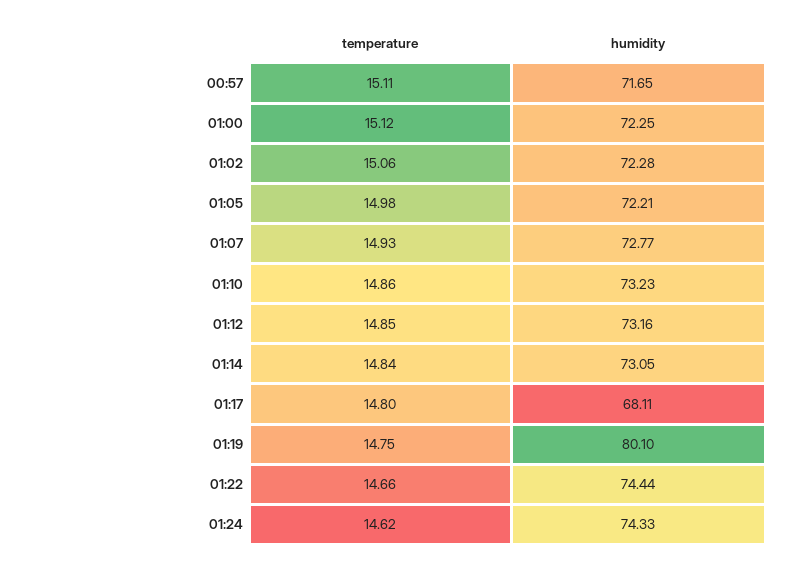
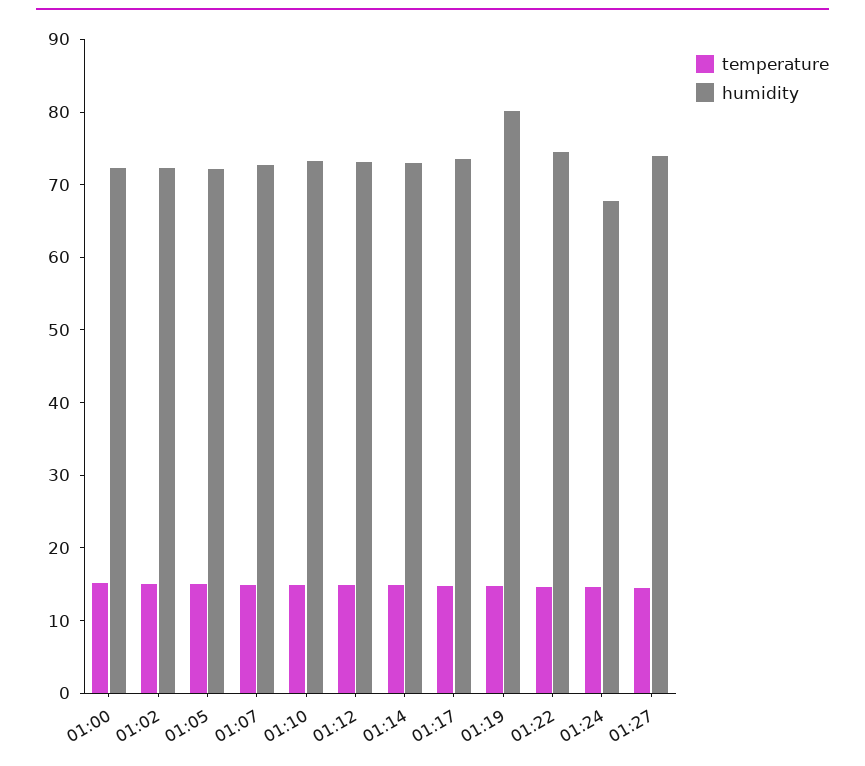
temperature, 00:57: 15.11 -> none
humidity, 00:57: 71.65 -> none
humidity, 01:17: 68.11 -> 74
humidity, 01:24: 74.33 -> 68
temperature, 01:27: none -> 14
humidity, 01:27: none -> 74

